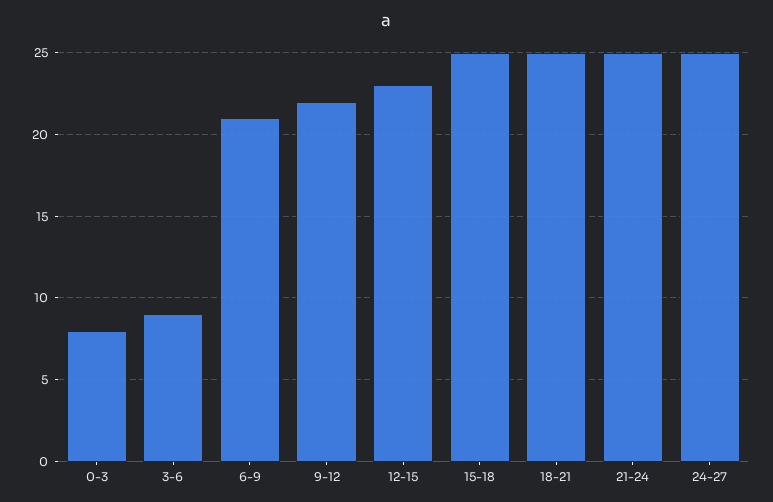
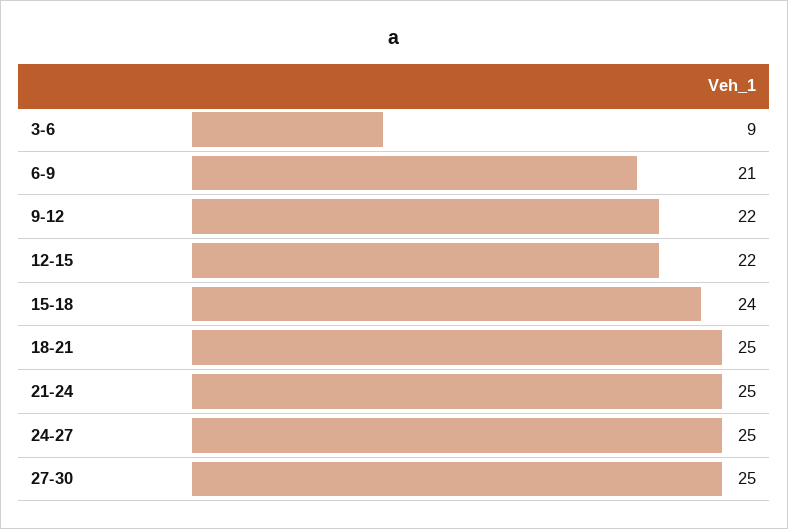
0-3: 8 -> none
12-15: 23 -> 22
15-18: 25 -> 24
27-30: none -> 25

